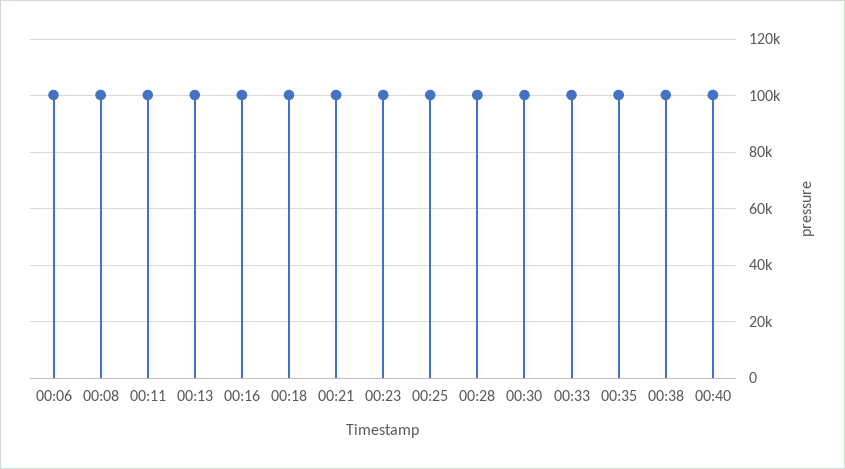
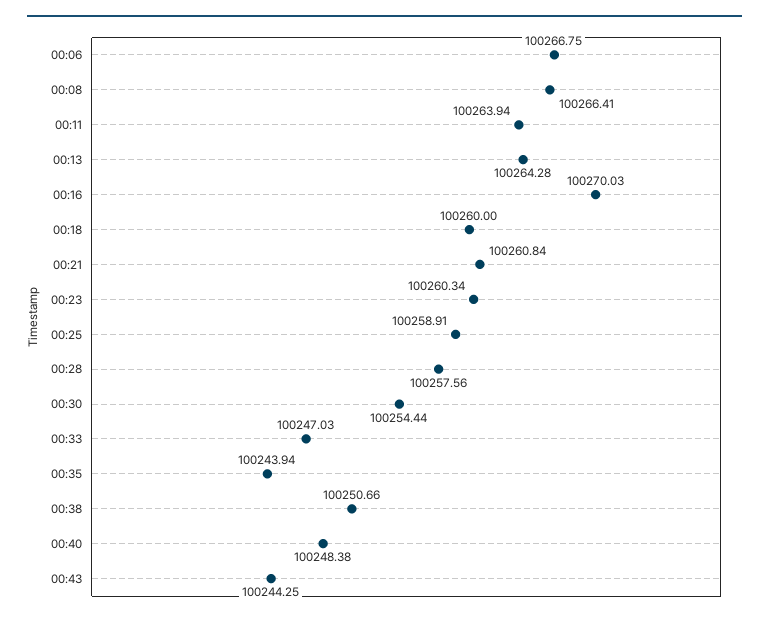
00:43: none -> 100244.25

